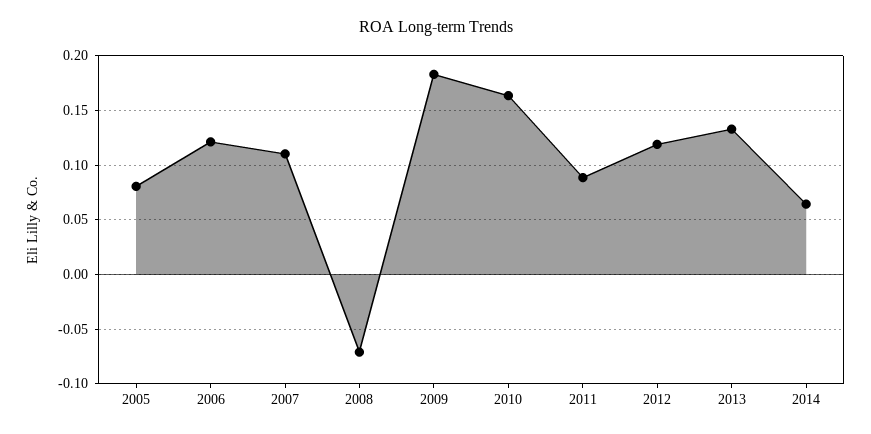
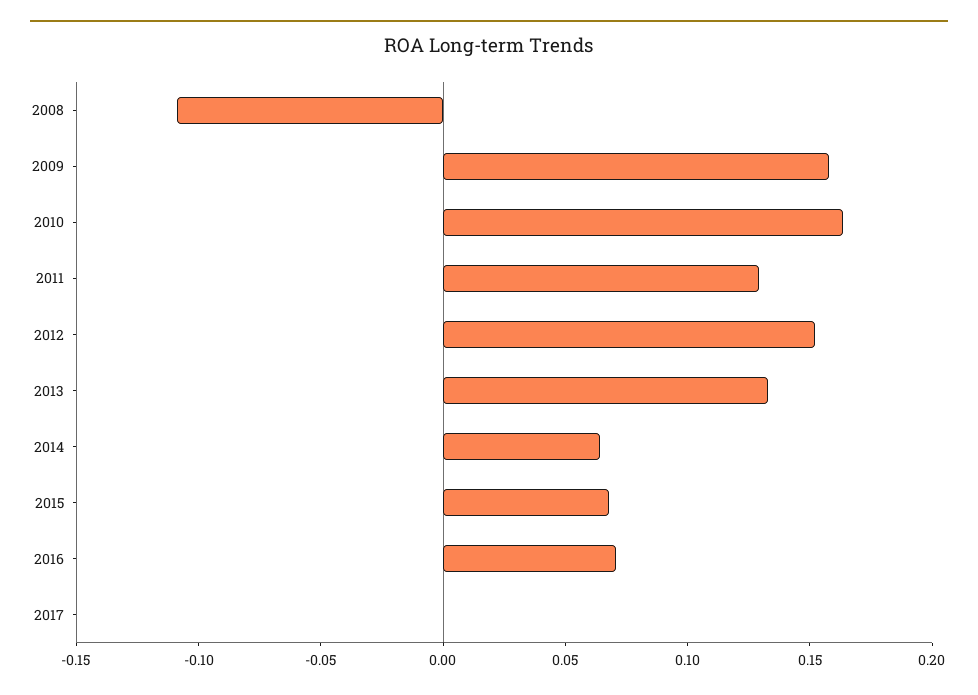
2005: 0.08 -> none
2006: 0.12 -> none
2007: 0.11 -> none
2008: -0.07 -> -0.11
2009: 0.18 -> 0.16
2011: 0.09 -> 0.13
2012: 0.12 -> 0.15
2015: none -> 0.07
2016: none -> 0.07
2017: none -> 0

